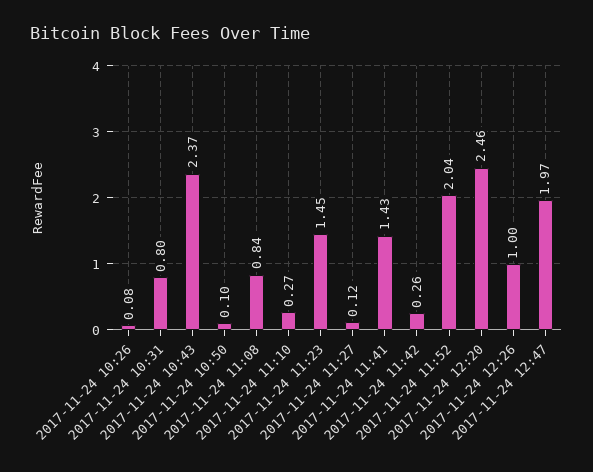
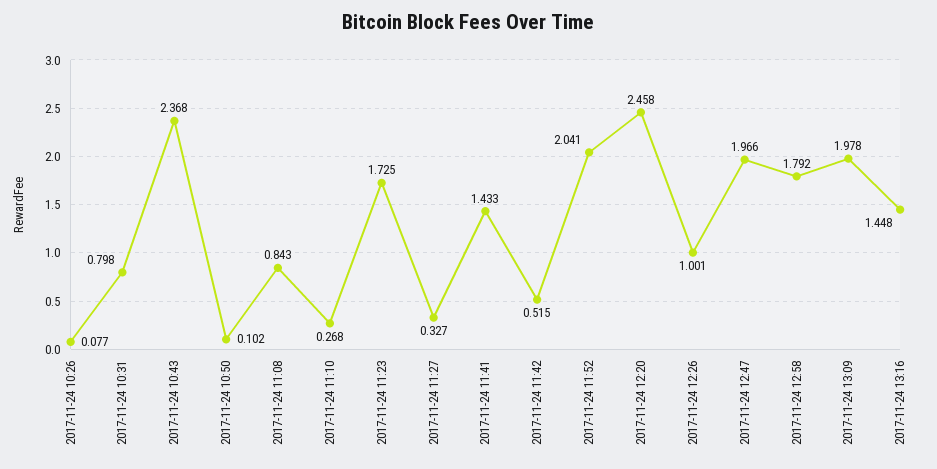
2017-11-24 11:23: 1.45 -> 1.725
2017-11-24 11:27: 0.12 -> 0.327
2017-11-24 11:42: 0.26 -> 0.515
2017-11-24 12:58: none -> 1.792
2017-11-24 13:09: none -> 1.978
2017-11-24 13:16: none -> 1.448

